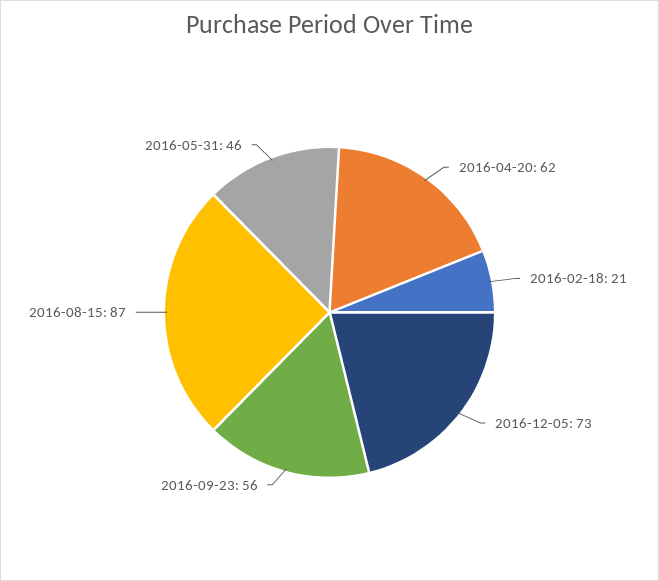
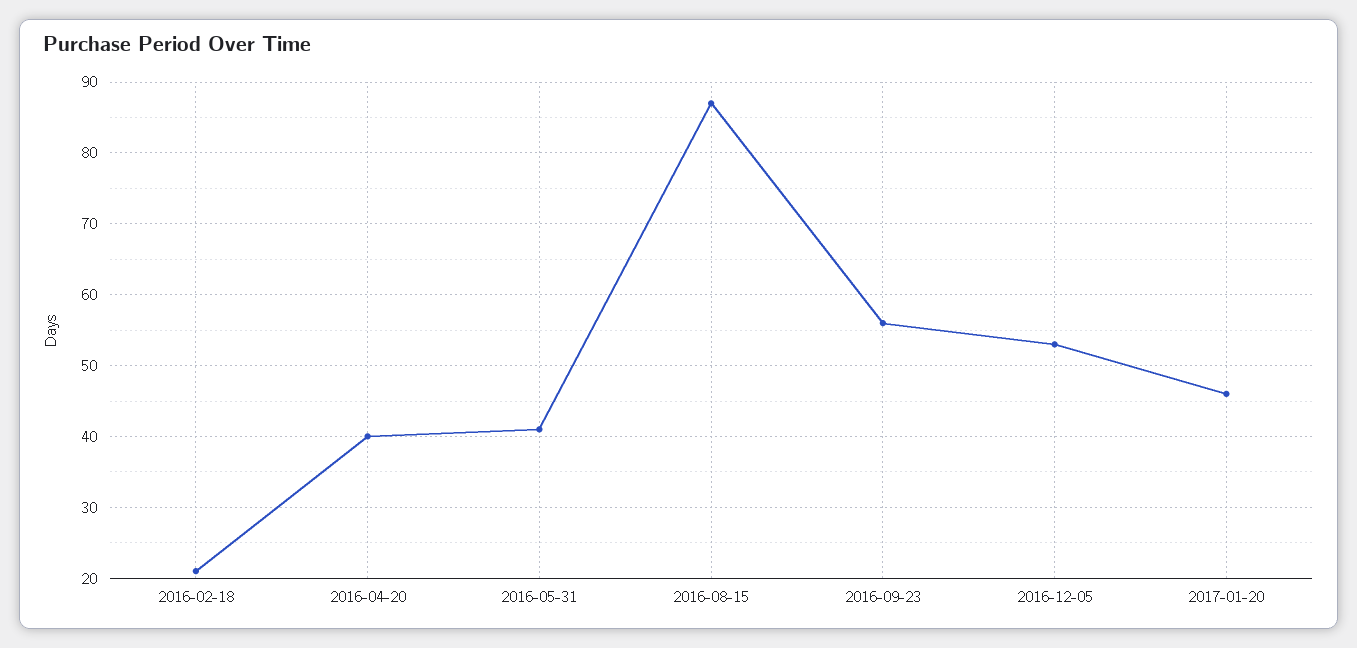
2016-04-20: 62 -> 40
2016-12-05: 73 -> 53
2016-05-31: 46 -> 41
2017-01-20: none -> 46

